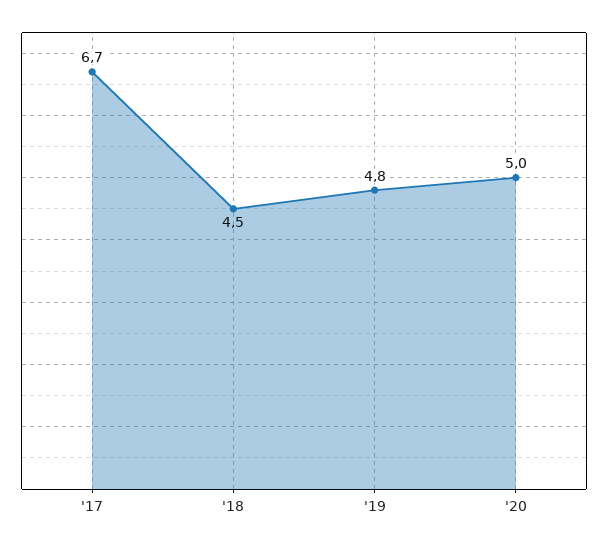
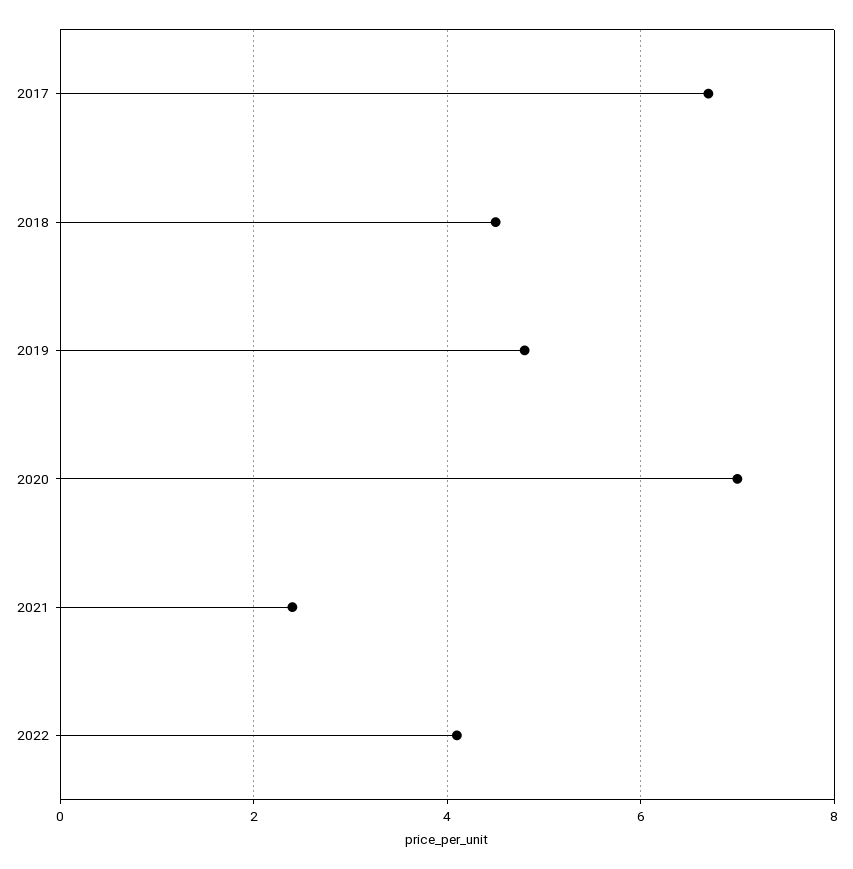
'20: 5 -> 7
2021: none -> 2.5
2022: none -> 4

